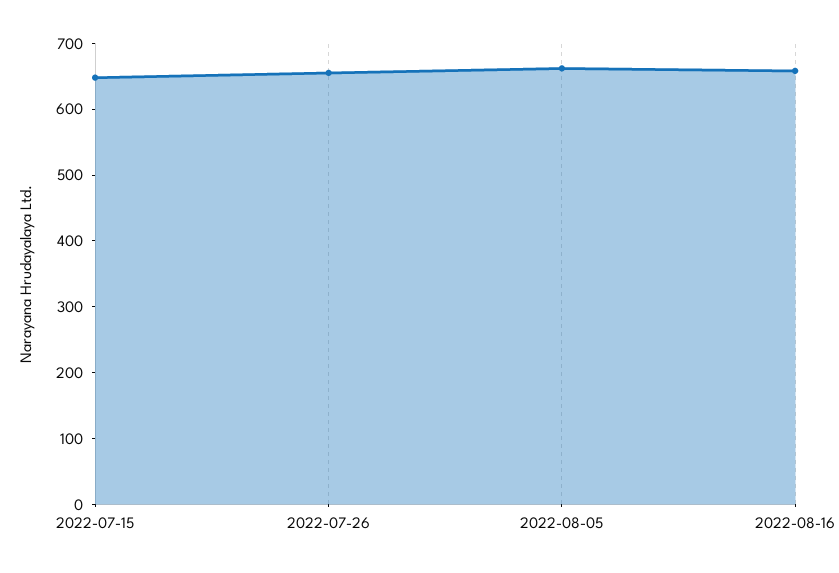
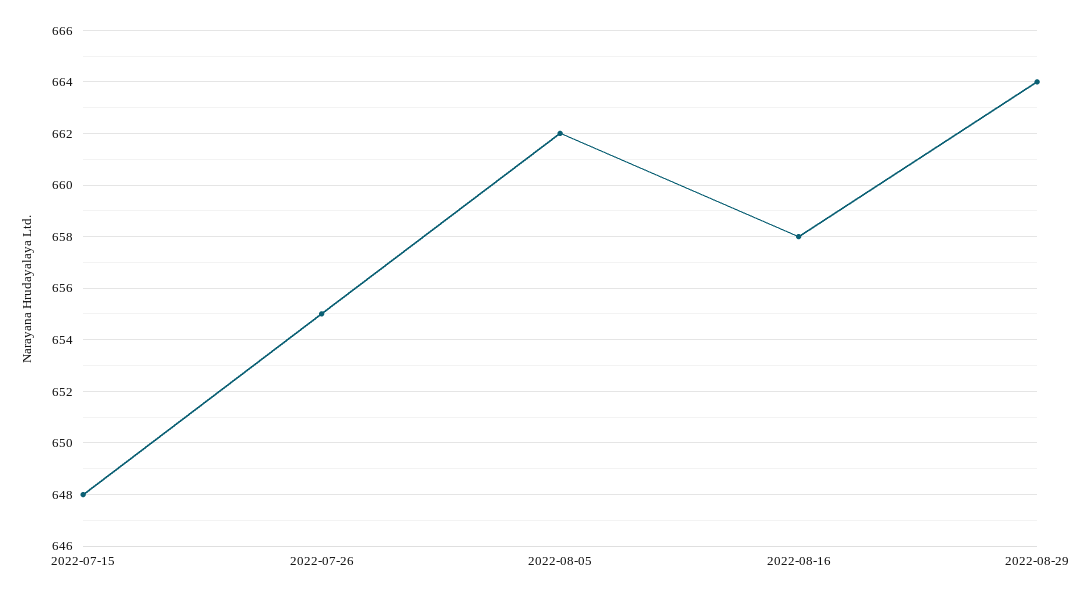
2022-08-29: none -> 664

